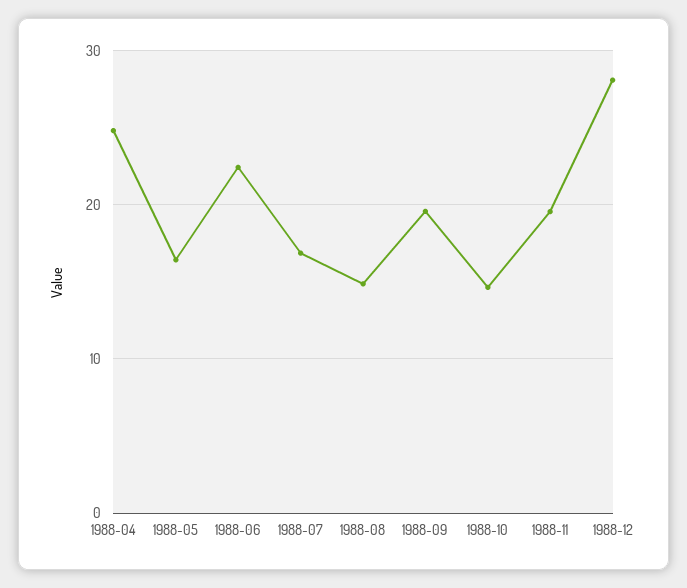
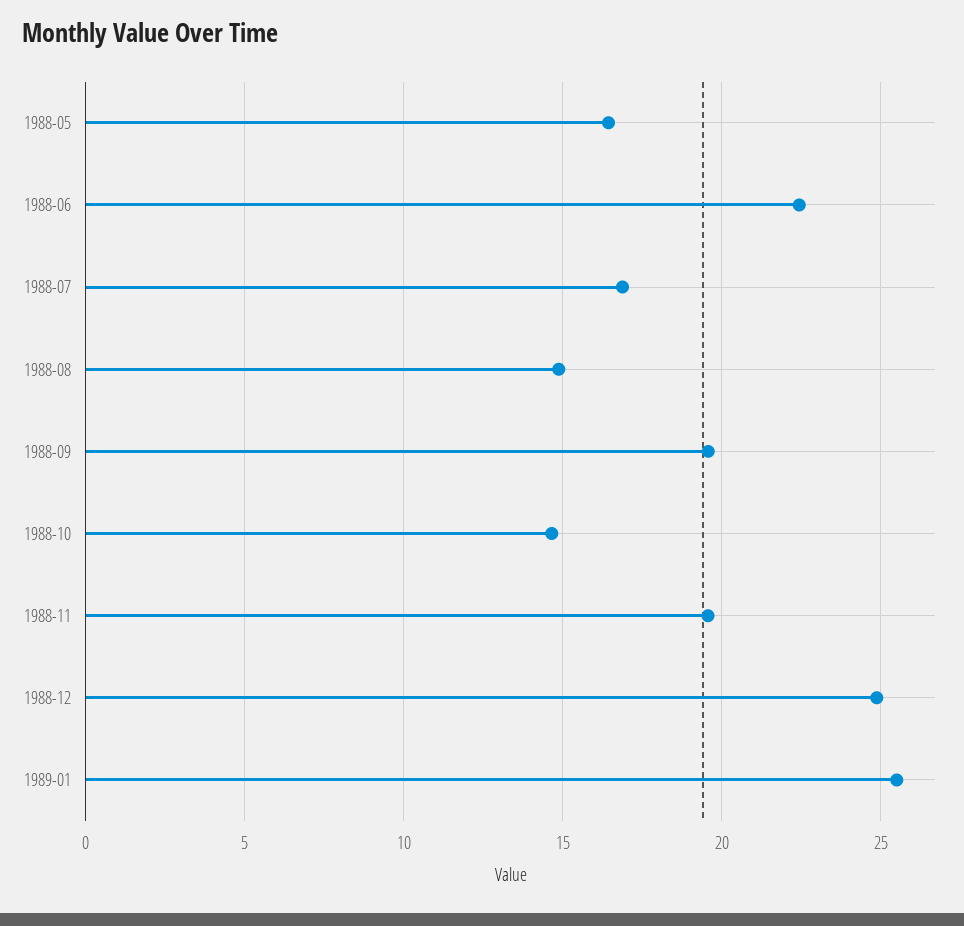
1988-04: 25 -> none
1988-12: 28 -> 25
1989-01: none -> 25.5

